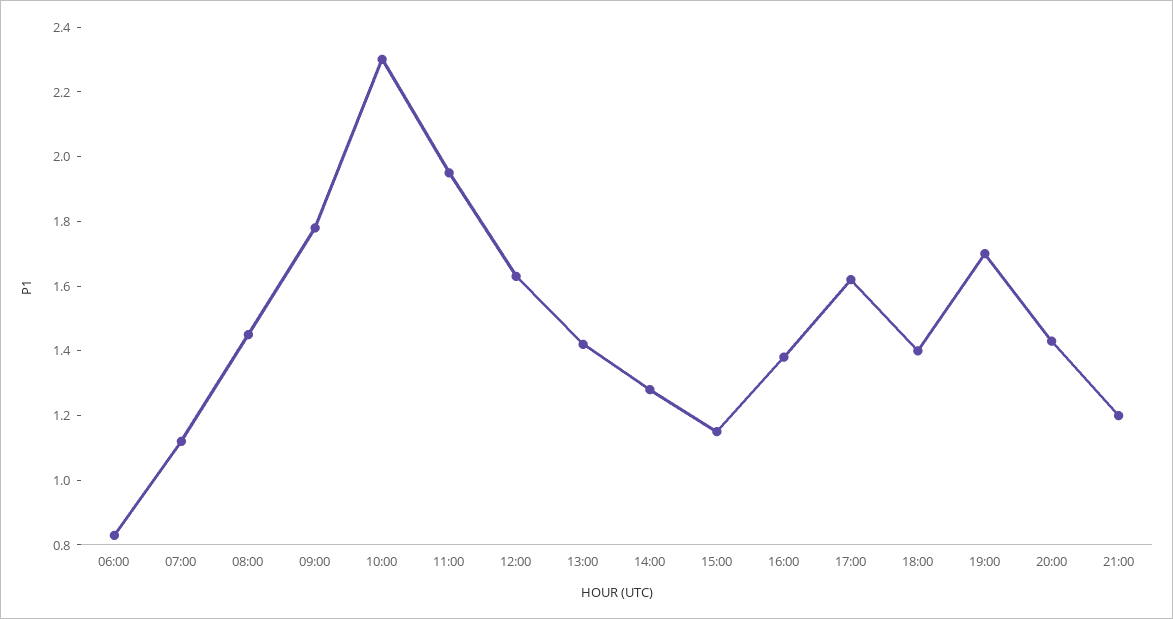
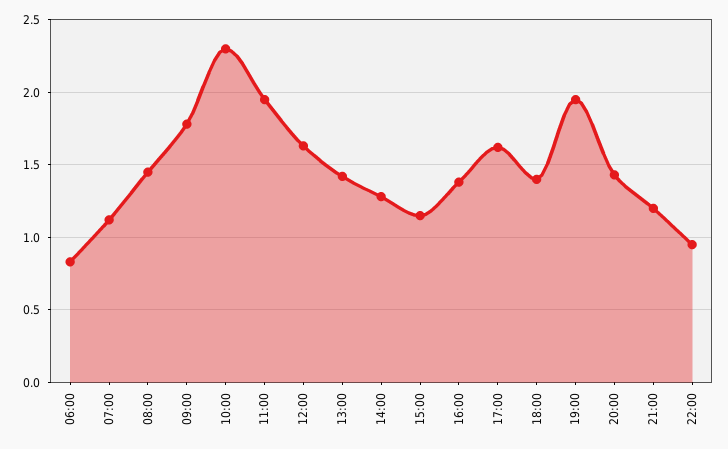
19:00: 1.7 -> 1.95
22:00: none -> 0.95

